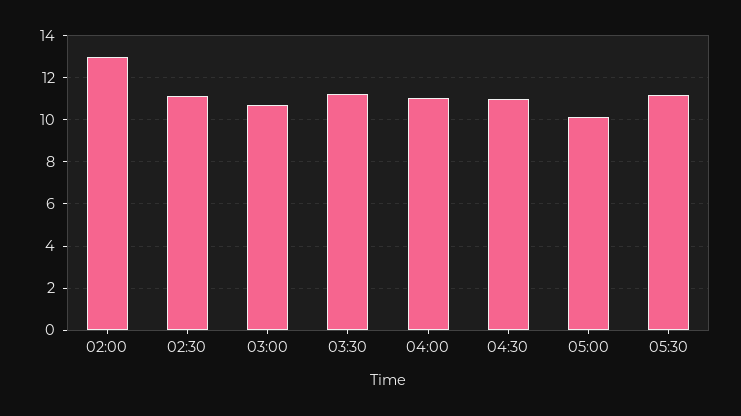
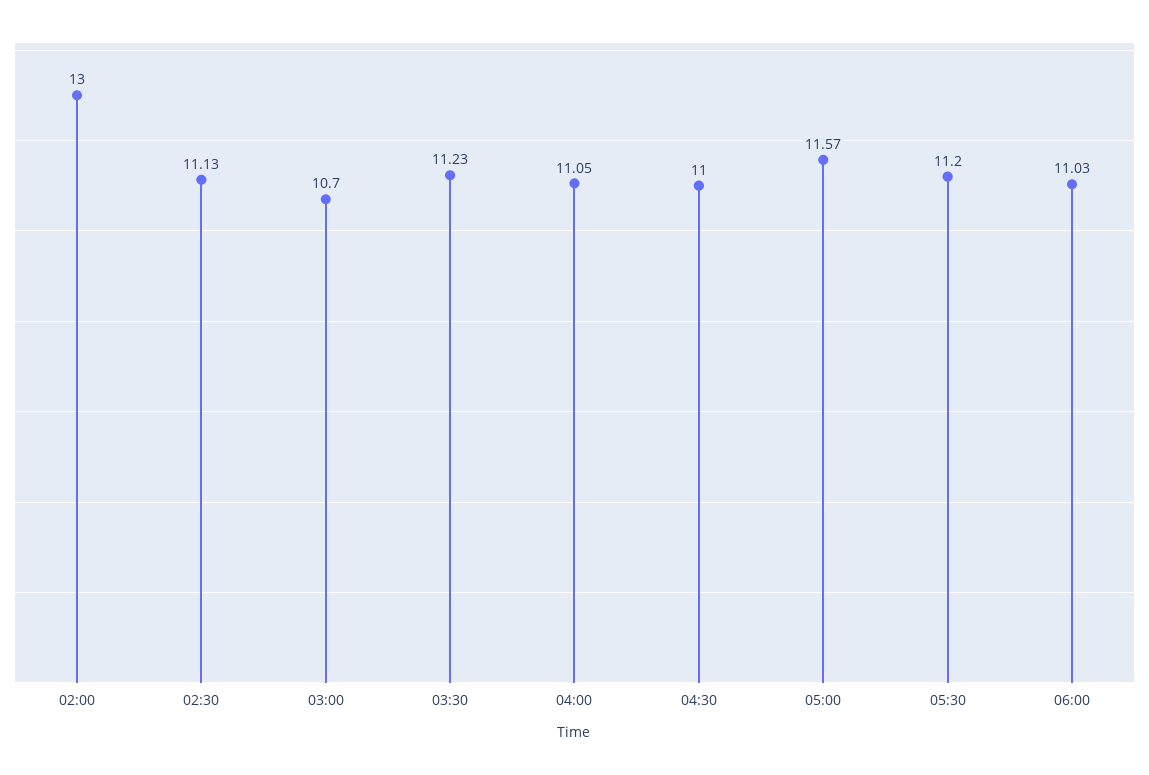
05:00: 10 -> 11.57
06:00: none -> 11.03

